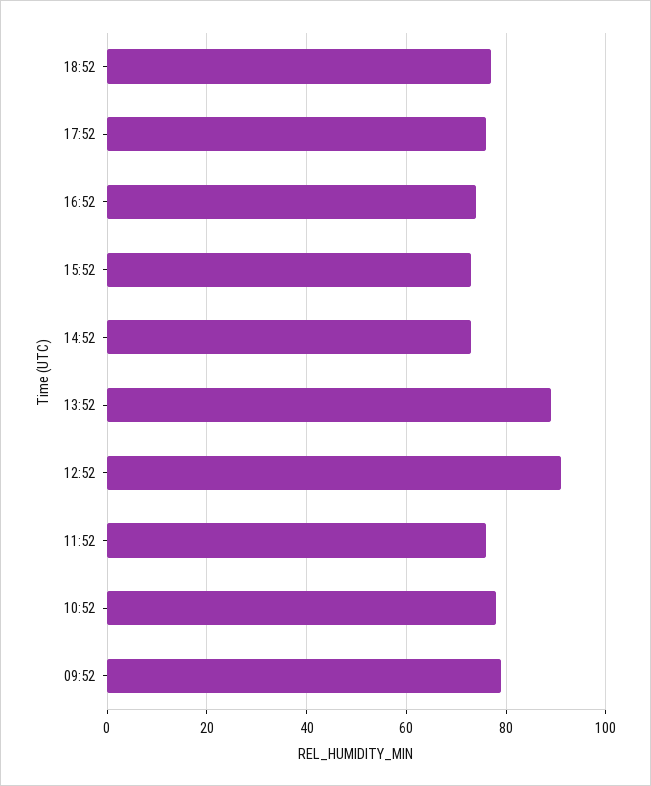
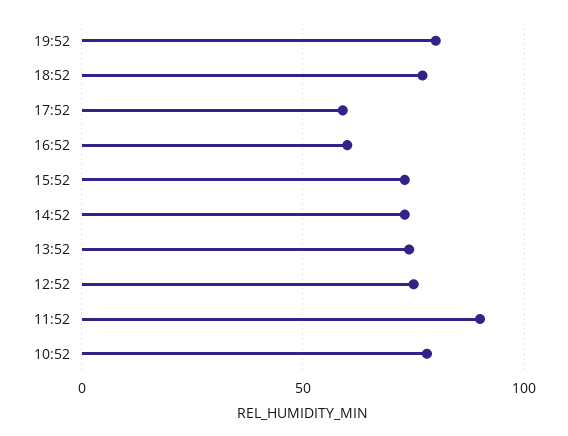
17:52: 75 -> 60
16:52: 75 -> 60
13:52: 90 -> 75
12:52: 90 -> 75
11:52: 75 -> 90
09:52: 80 -> none
19:52: none -> 80

